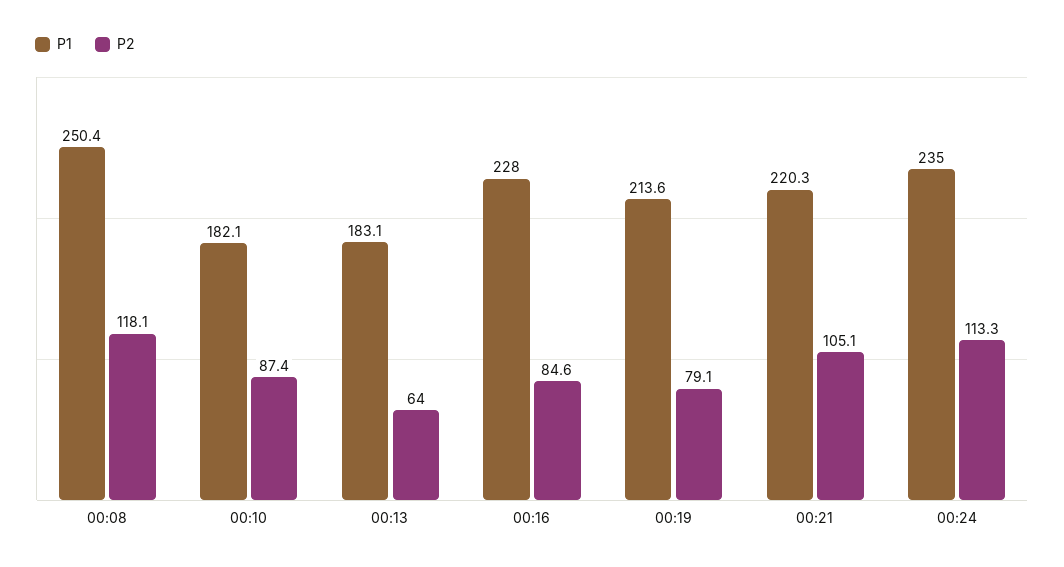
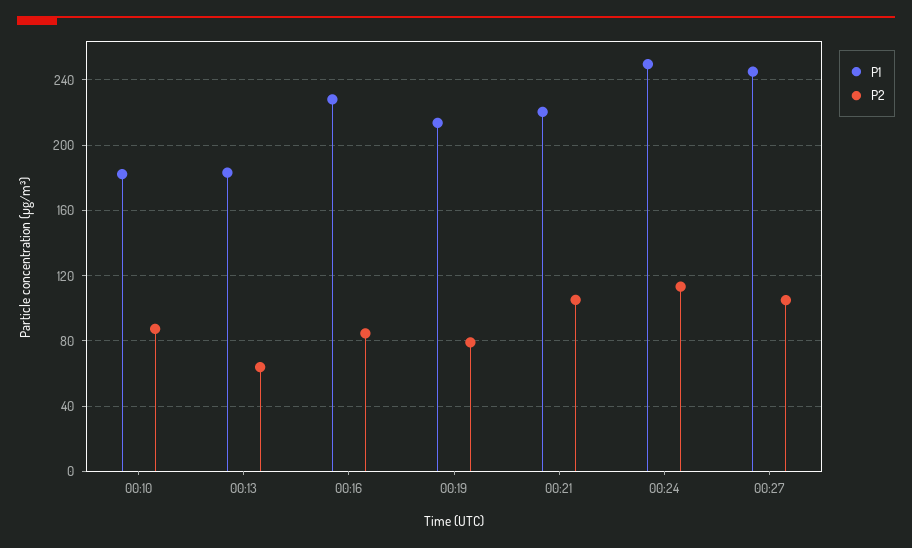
P1, 00:08: 250.4 -> none
P2, 00:08: 118.1 -> none
P1, 00:24: 235 -> 250
P1, 00:27: none -> 245
P2, 00:27: none -> 105

